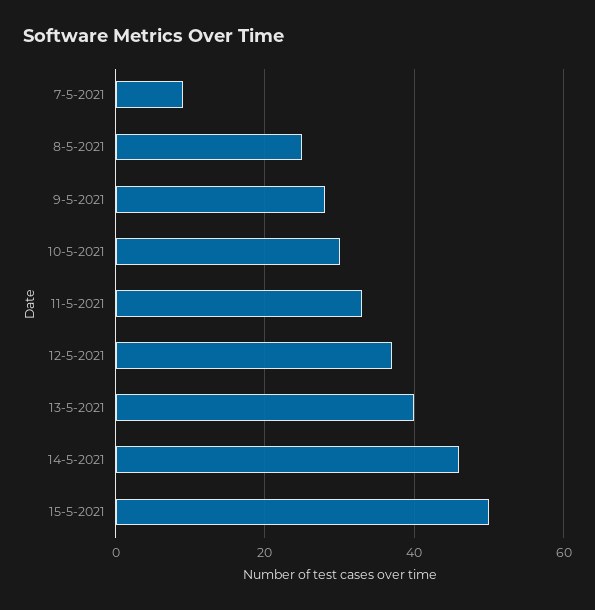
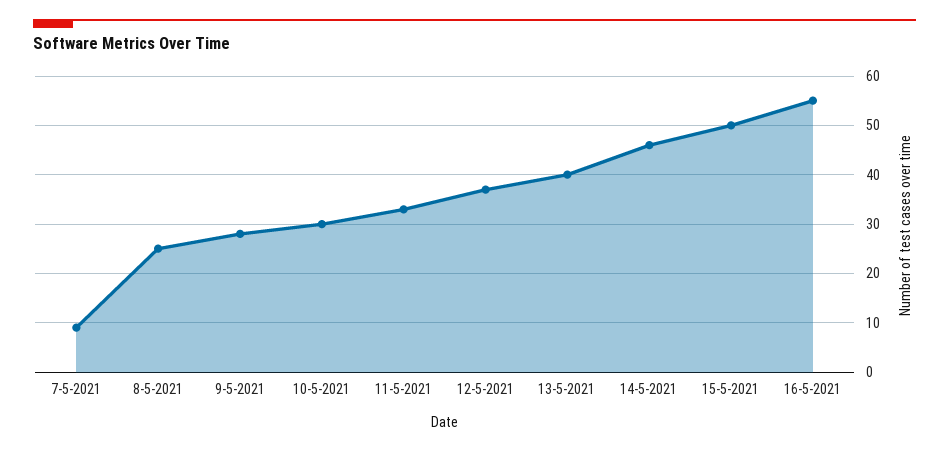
16-5-2021: none -> 55

